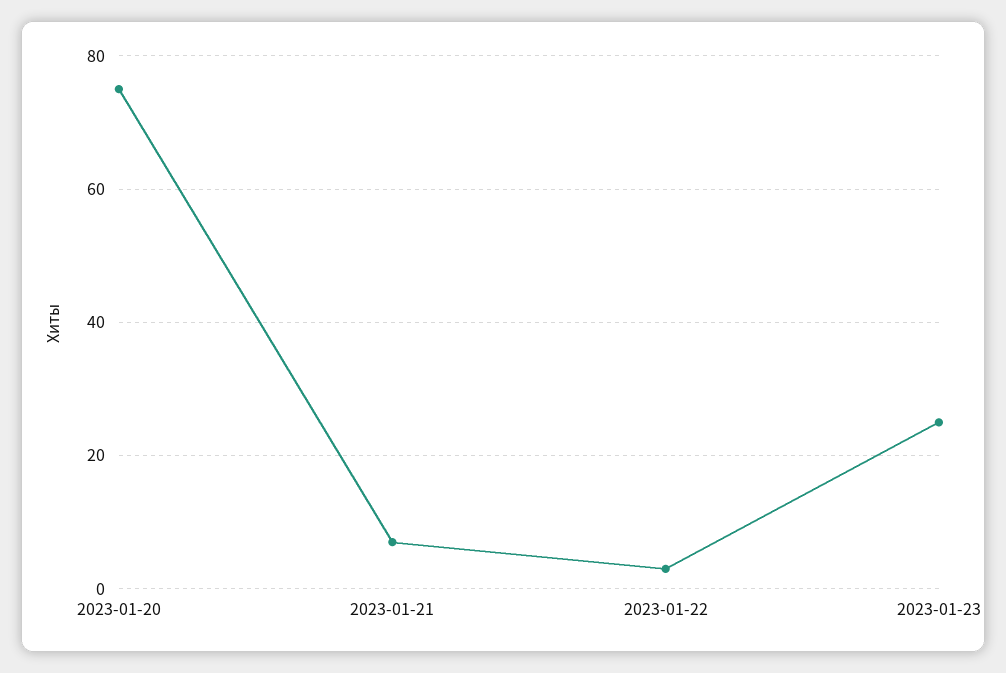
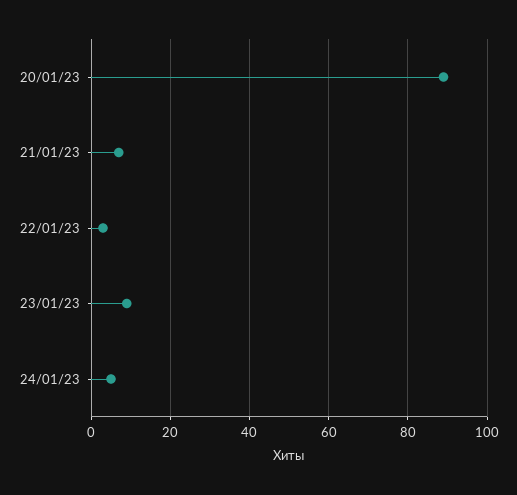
2023-01-20: 75 -> 90
2023-01-23: 25 -> 10
24/01/23: none -> 5

